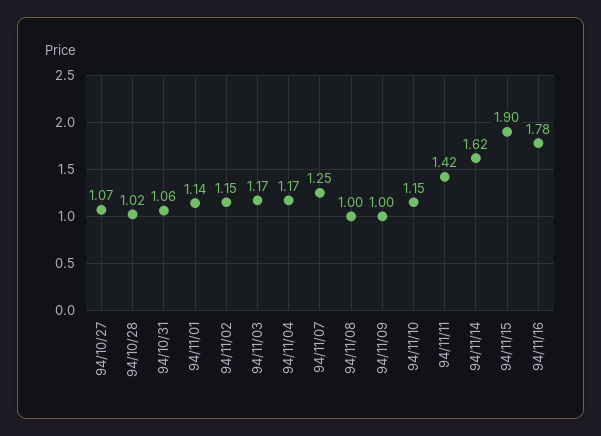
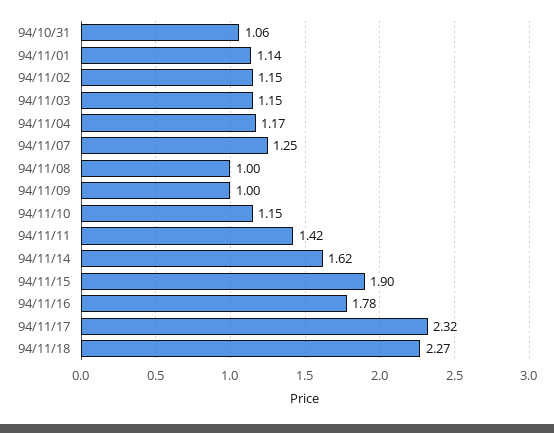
94/10/27: 1.07 -> none
94/10/28: 1.02 -> none
94/11/03: 1.17 -> 1.15
94/11/17: none -> 2.32
94/11/18: none -> 2.27

